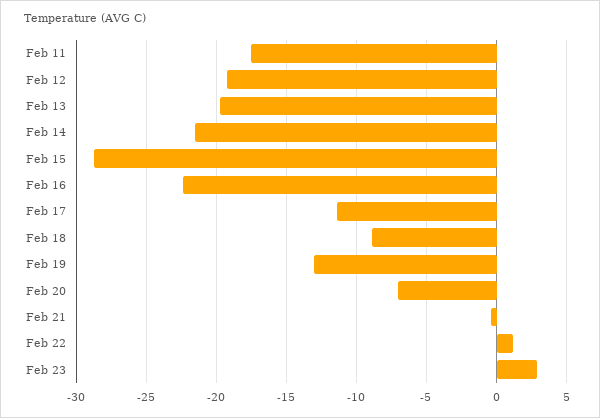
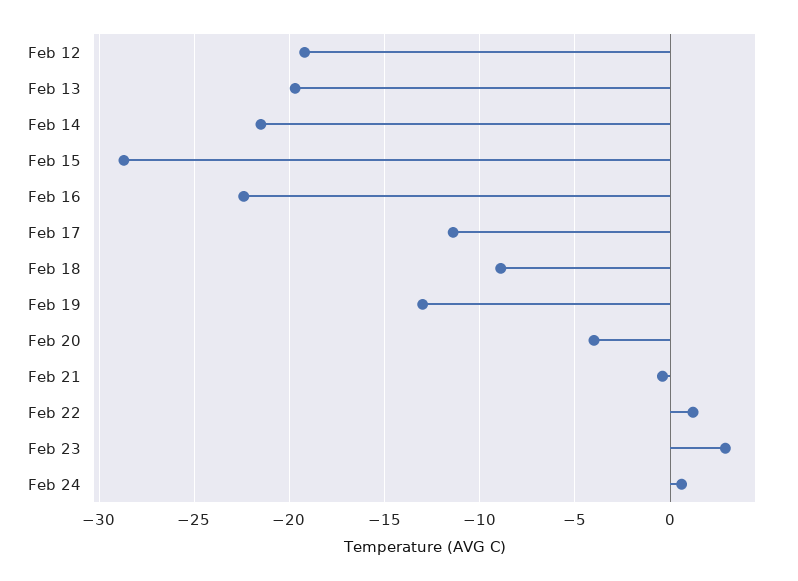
Feb 11: -17.5 -> none
Feb 20: -7 -> -4
Feb 24: none -> 0.5

